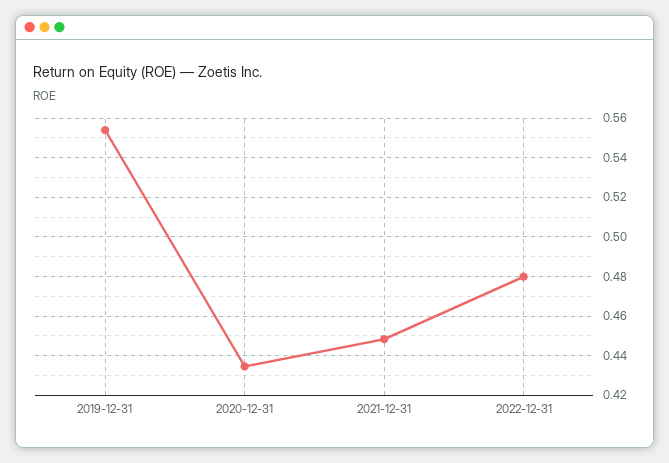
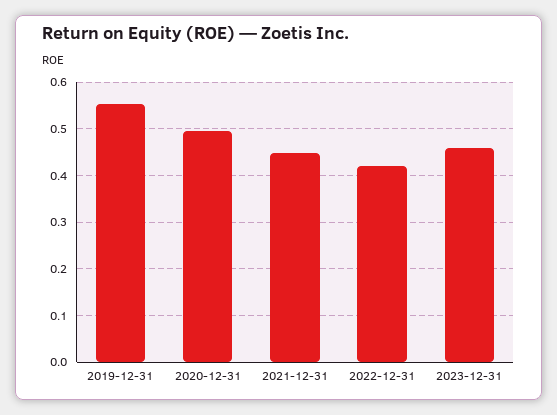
2020-12-31: 0.435 -> 0.5
2022-12-31: 0.48 -> 0.42
2023-12-31: none -> 0.46

